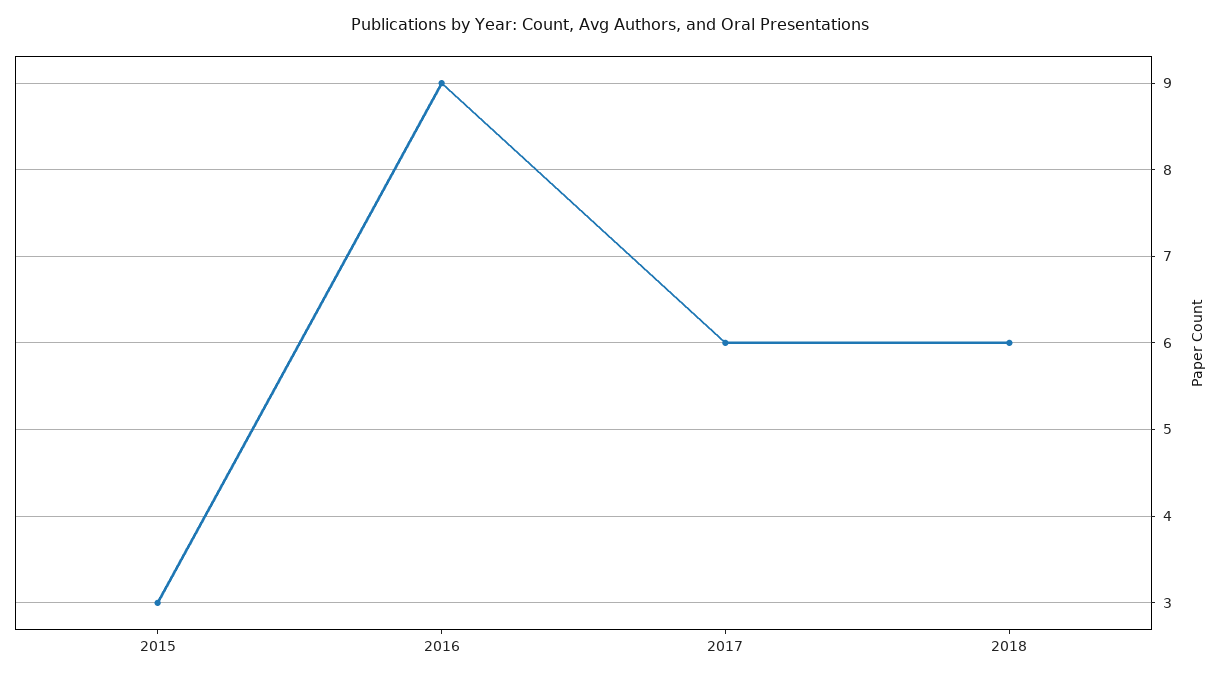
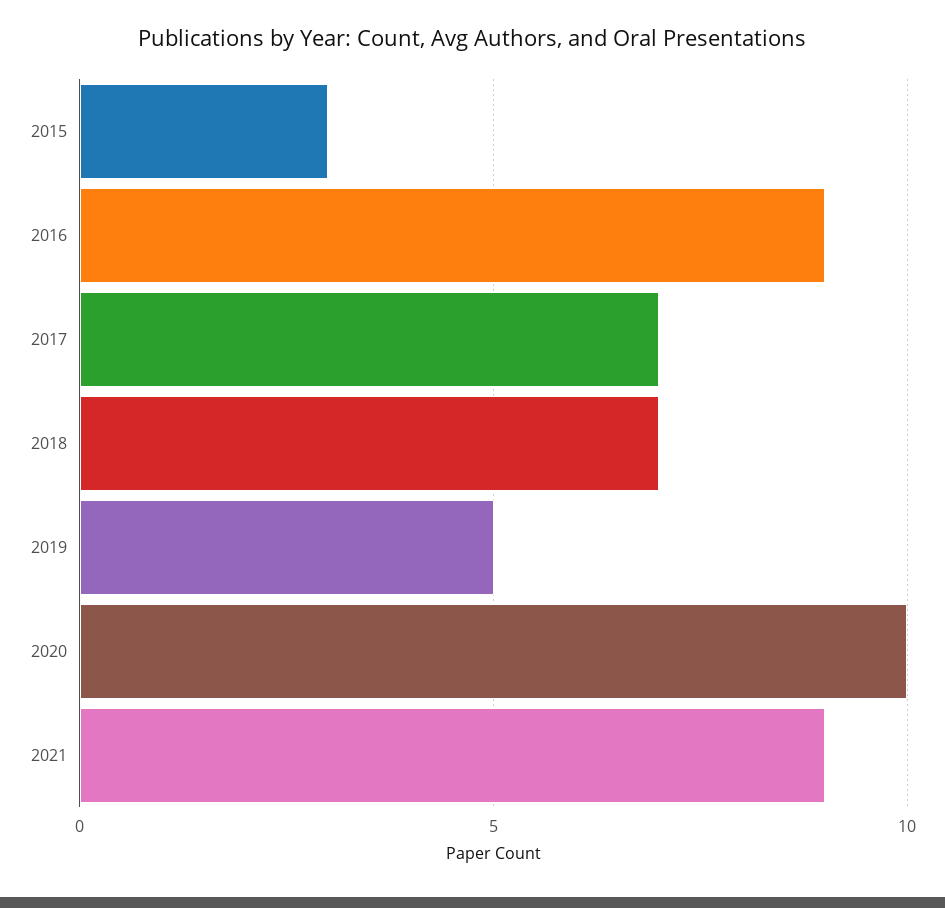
2017: 6 -> 7
2018: 6 -> 7
2019: none -> 5
2020: none -> 10
2021: none -> 9

